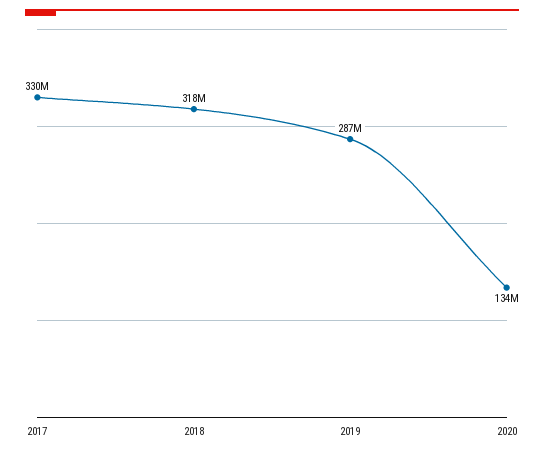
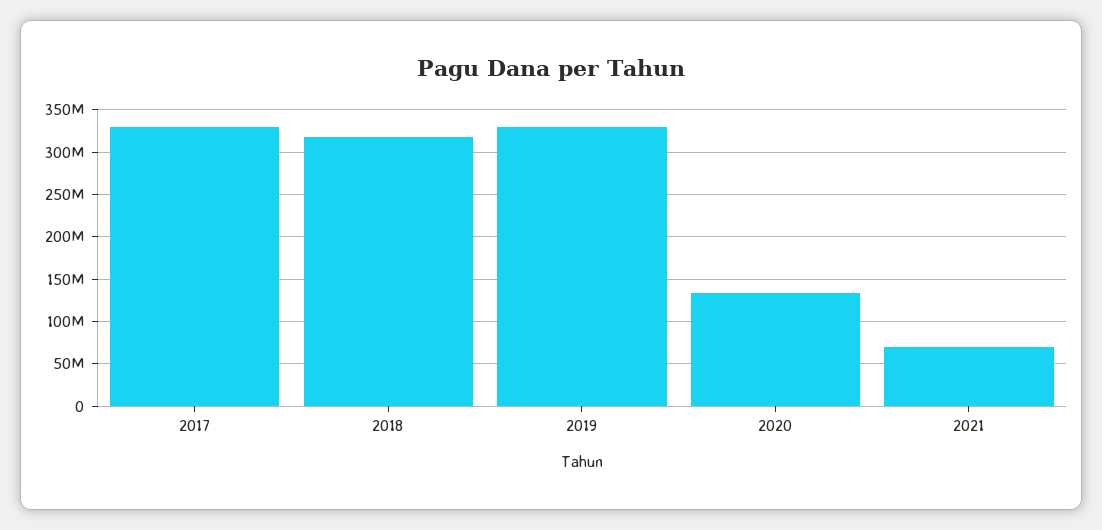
2019: 287000000 -> 330000000
2021: none -> 70000000

